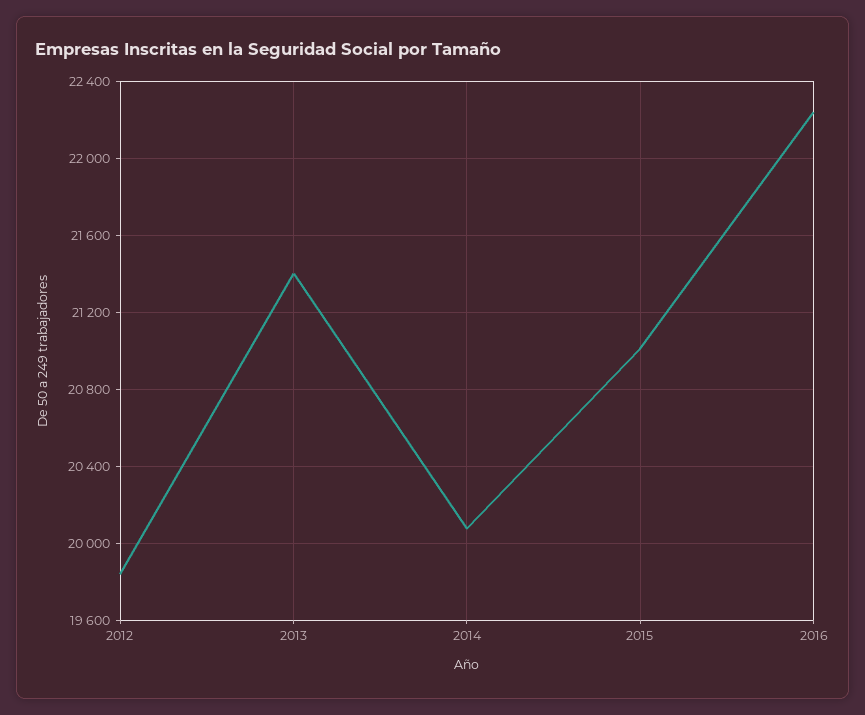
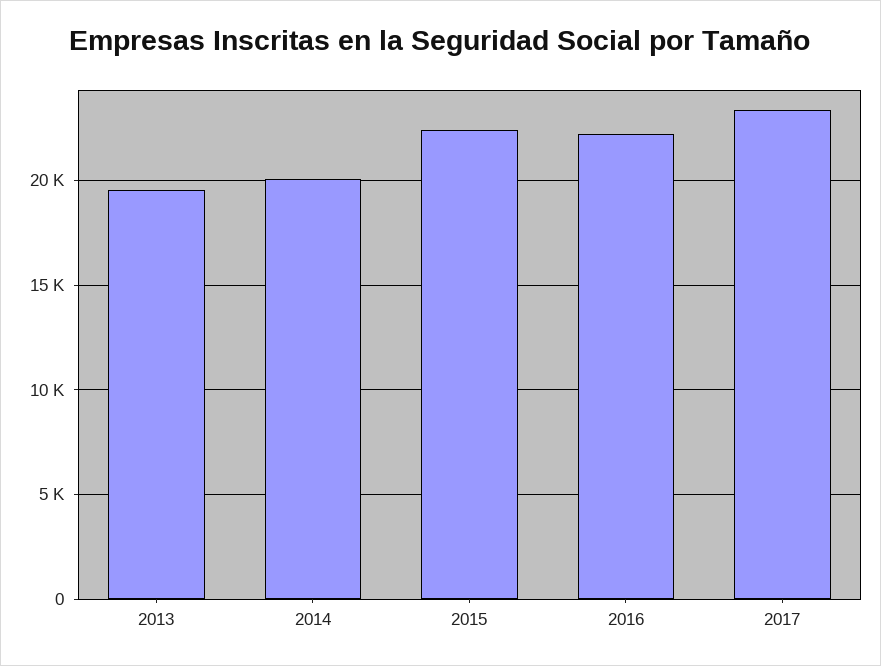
2012: 19850 -> none
2013: 21400 -> 19500
2015: 21000 -> 22500
2017: none -> 23500

